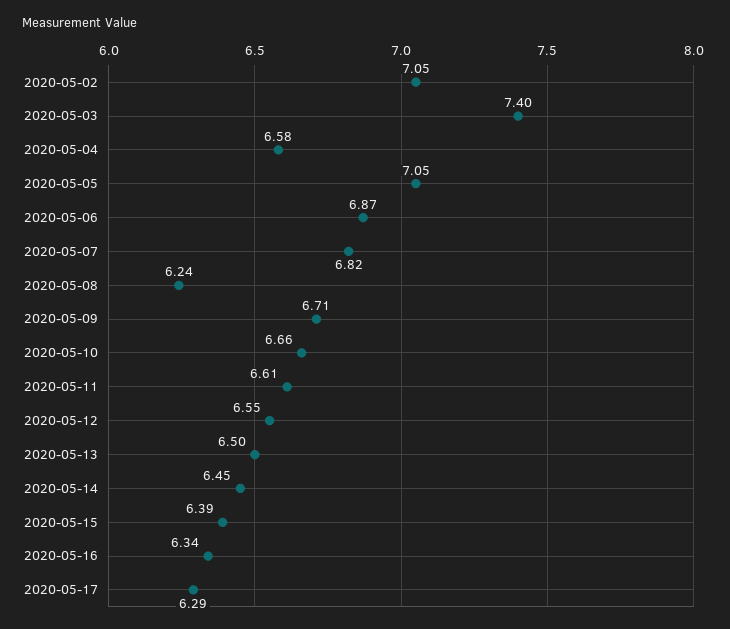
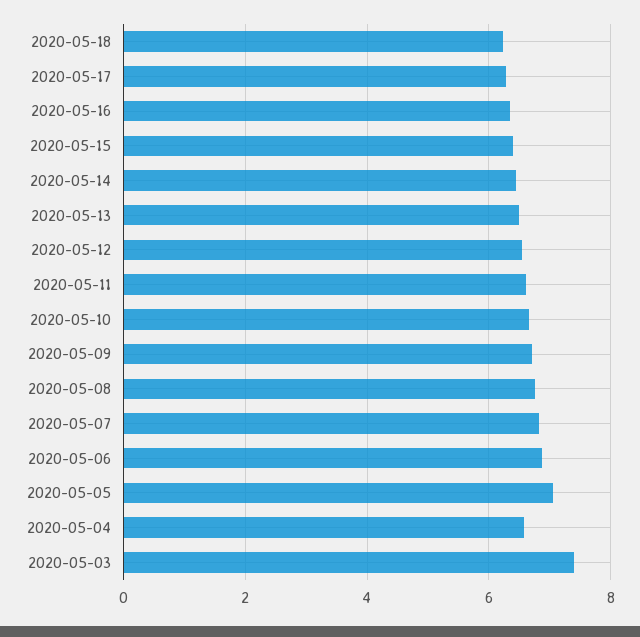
2020-05-02: 7.05 -> none
2020-05-08: 6.24 -> 6.8
2020-05-18: none -> 6.2

